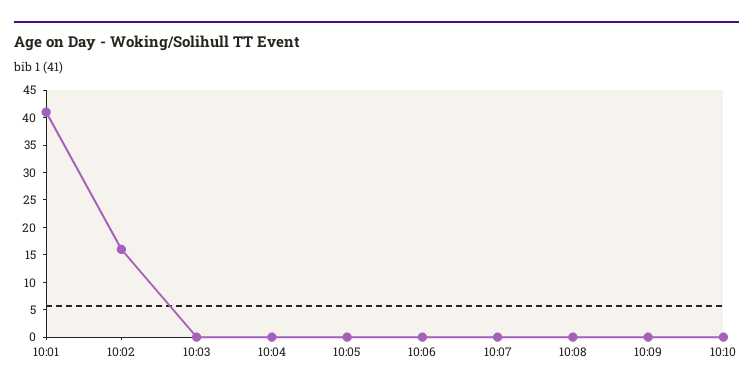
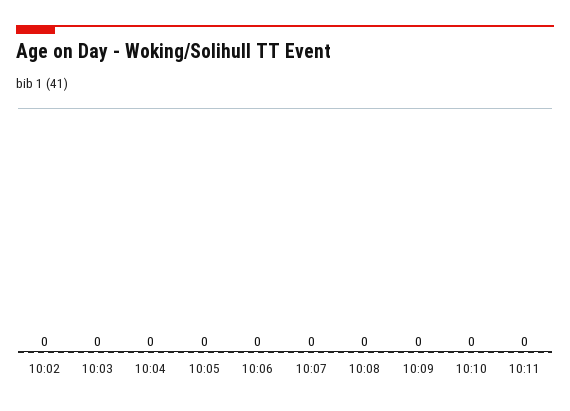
10:01: 40 -> none
10:02: 15 -> 0
10:11: none -> 0

